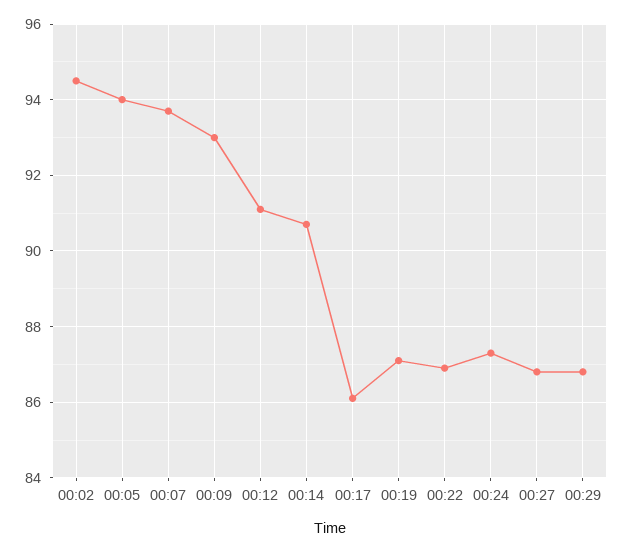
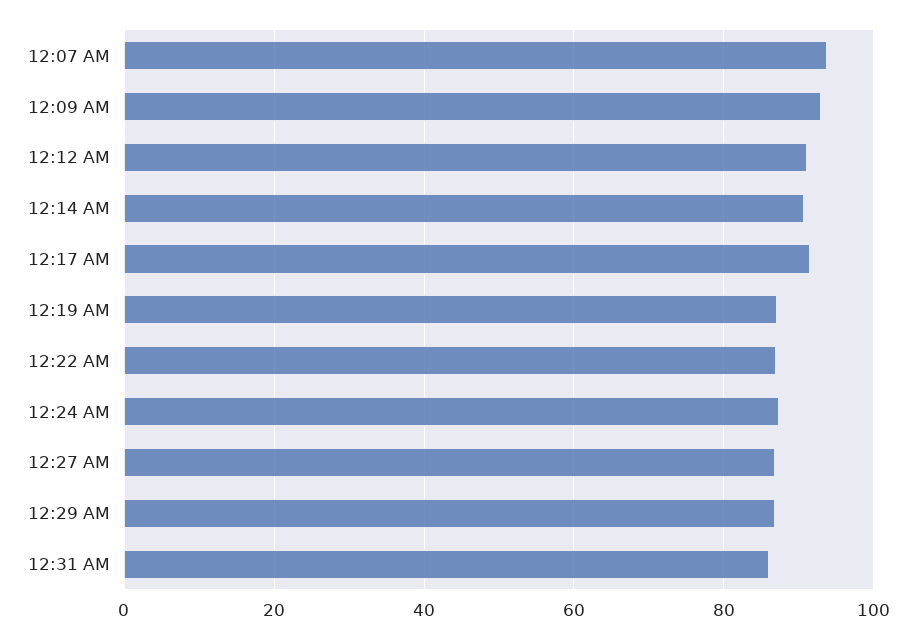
00:02: 94.5 -> none
00:05: 94 -> none
00:17: 86 -> 92
12:31 AM: none -> 86

